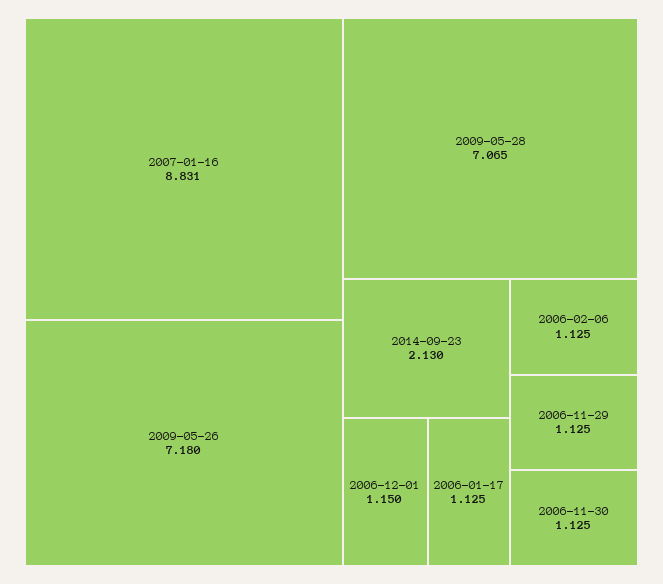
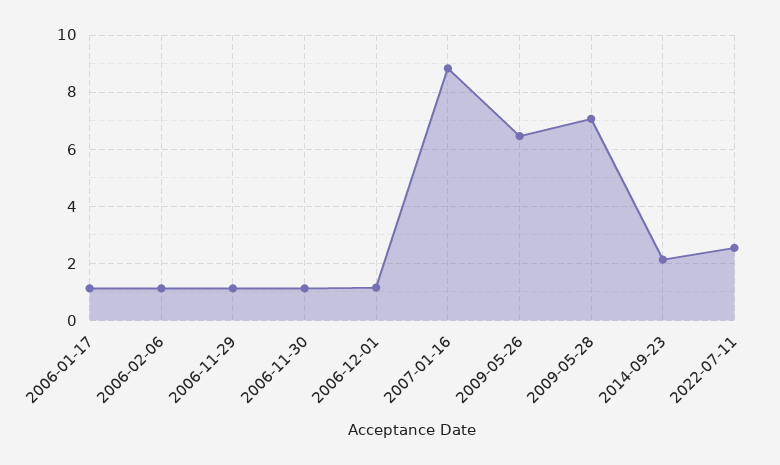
2009-05-26: 7.18 -> 6.5
2022-07-11: none -> 2.5

